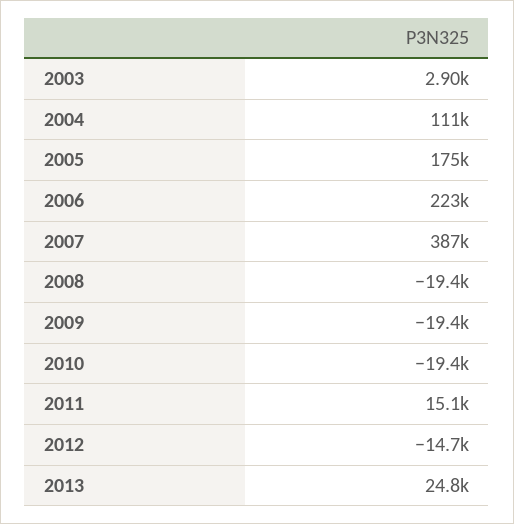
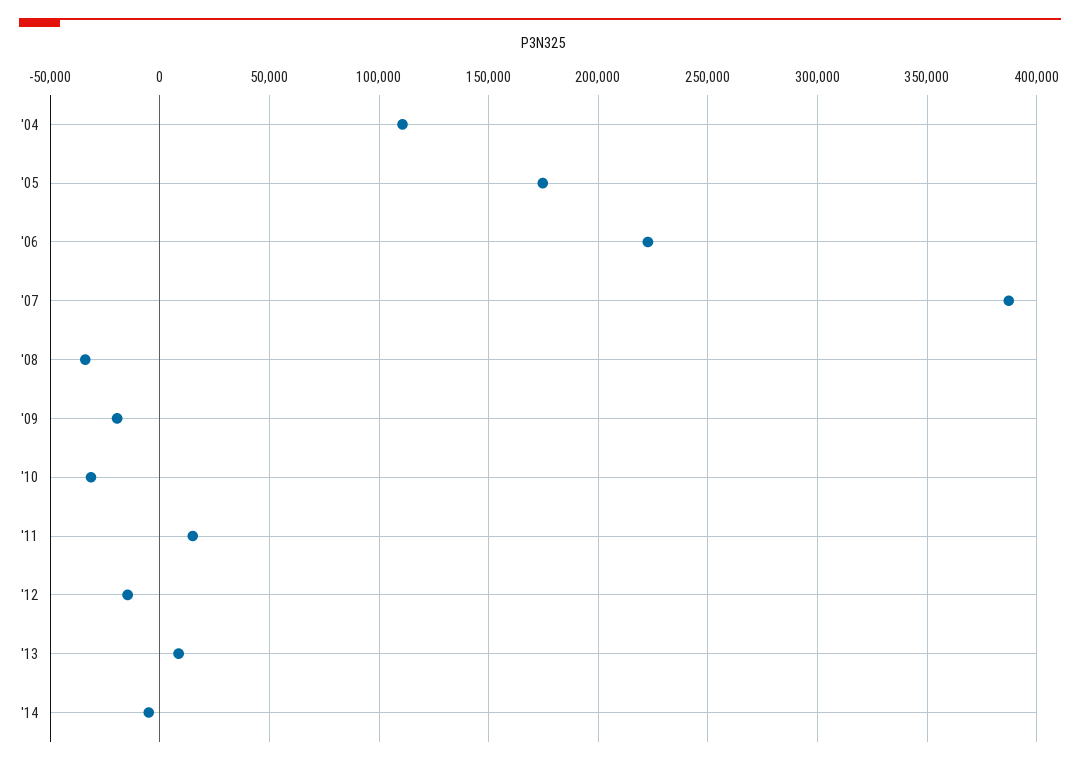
2003: 2900 -> none
2008: -19400 -> -35000
2010: -19400 -> -30000
2013: 24800 -> 10000
'14: none -> -5000

